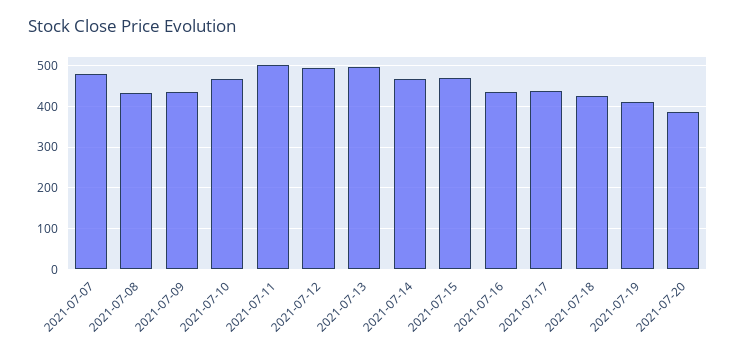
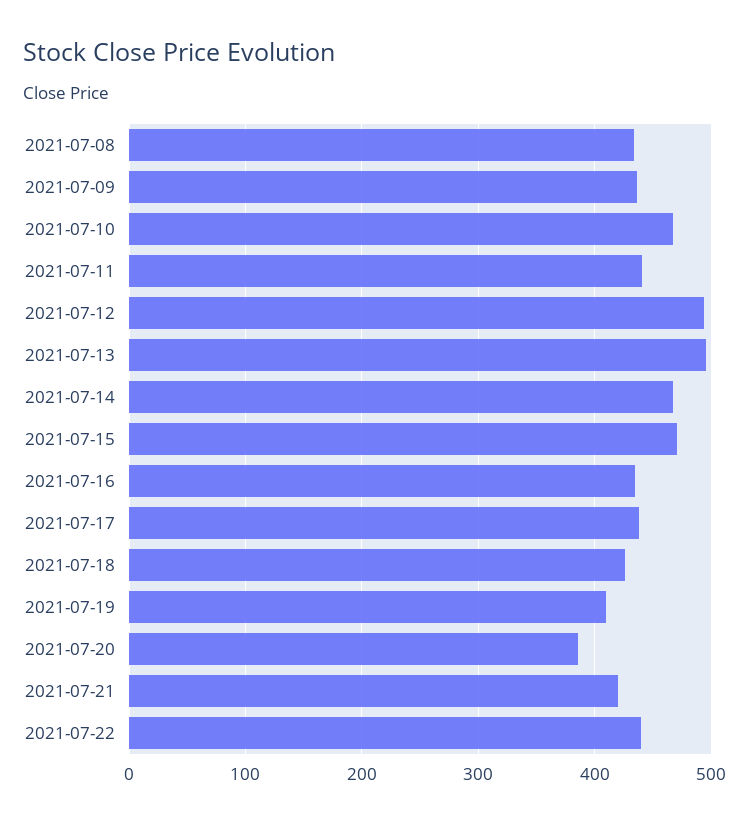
2021-07-07: 480 -> none
2021-07-11: 500 -> 440
2021-07-21: none -> 420
2021-07-22: none -> 440

